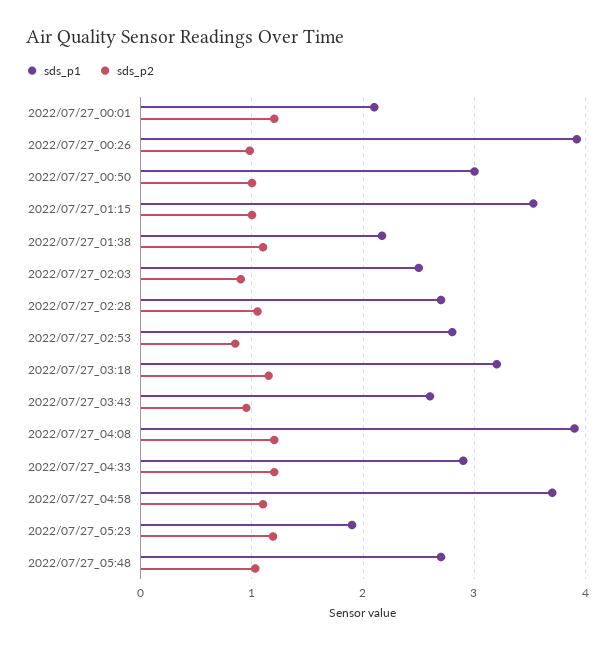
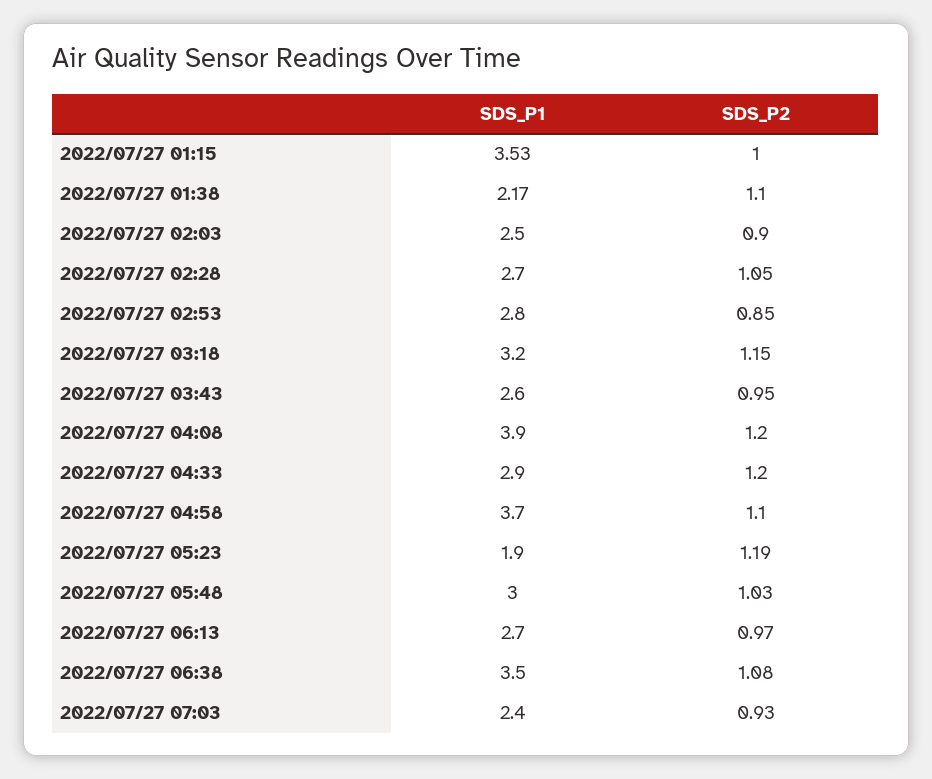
sds_p1, 2022/07/27_00:01: 2.1 -> none
sds_p2, 2022/07/27_00:01: 1.2 -> none
sds_p1, 2022/07/27_00:26: 3.9 -> none
sds_p2, 2022/07/27_00:26: 1 -> none
sds_p1, 2022/07/27_00:50: 3 -> none
sds_p2, 2022/07/27_00:50: 1 -> none
sds_p1, 2022/07/27_05:48: 2.7 -> 3
sds_p1, 2022/07/27 06:13: none -> 2.7
sds_p2, 2022/07/27 06:13: none -> 0.97
sds_p1, 2022/07/27 06:38: none -> 3.5
sds_p2, 2022/07/27 06:38: none -> 1.08
sds_p1, 2022/07/27 07:03: none -> 2.4
sds_p2, 2022/07/27 07:03: none -> 0.93

